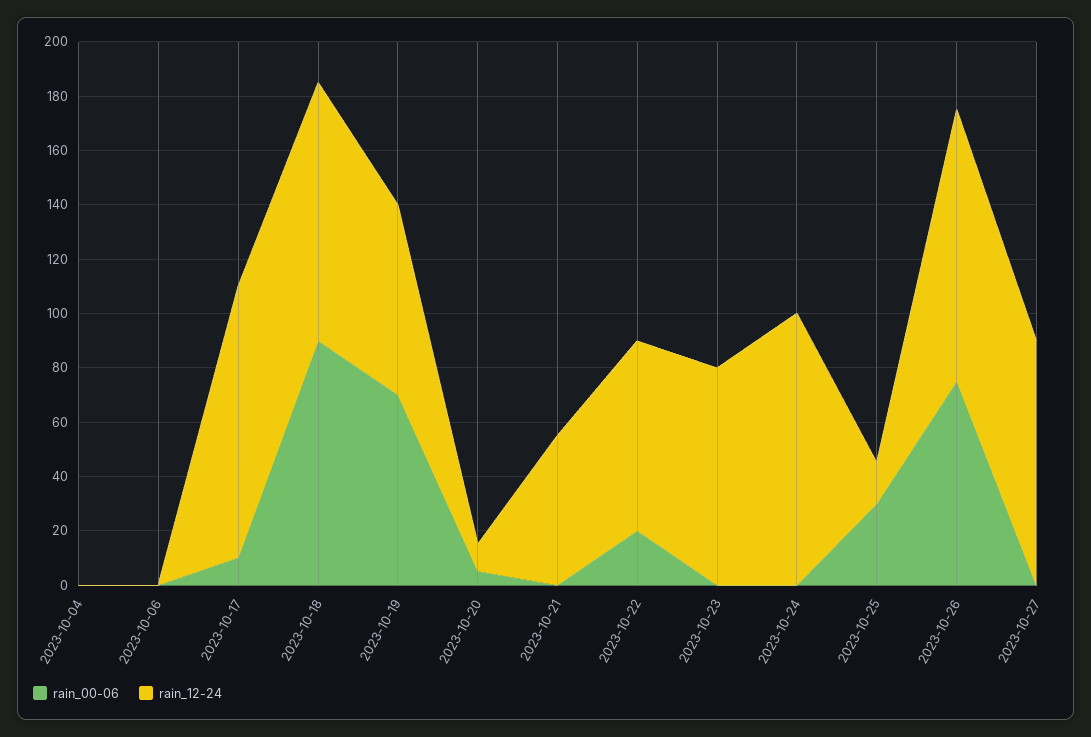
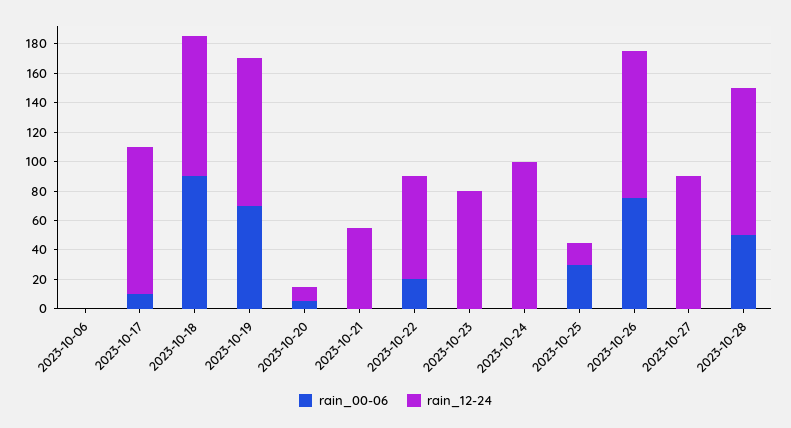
rain_00-06, 2023-10-04: 0 -> none
rain_12-24, 2023-10-04: 0 -> none
rain_12-24, 2023-10-19: 70 -> 100
rain_00-06, 2023-10-28: none -> 50
rain_12-24, 2023-10-28: none -> 100

